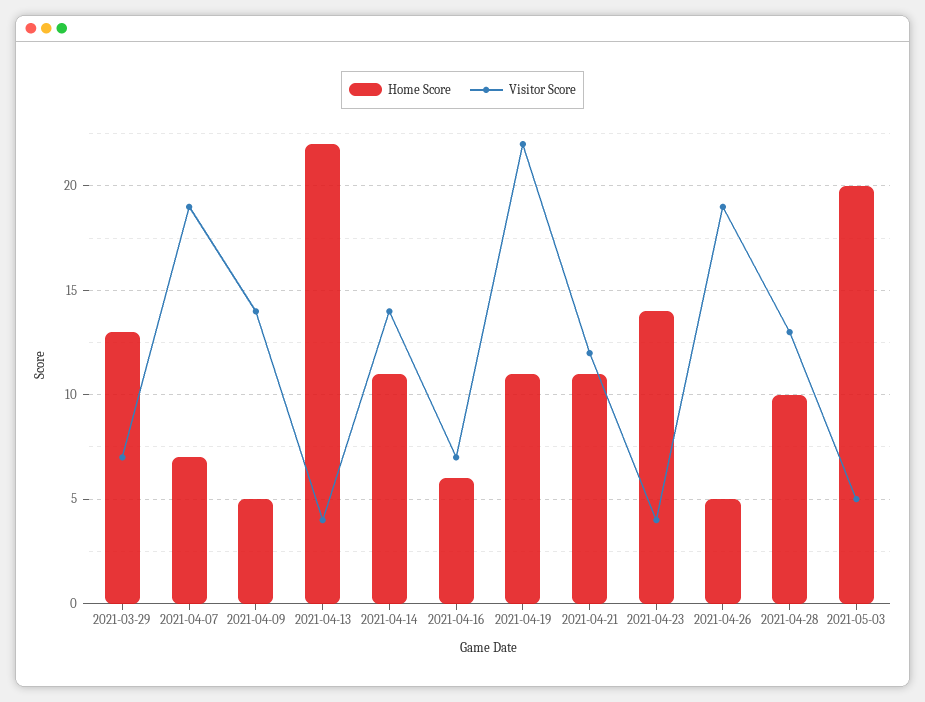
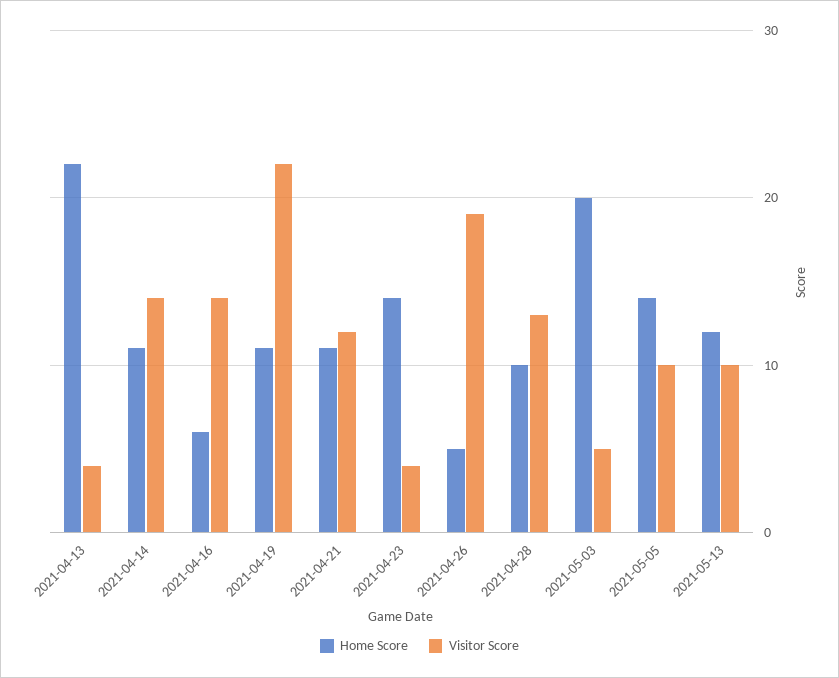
Home Score, 2021-03-29: 13 -> none
Visitor Score, 2021-03-29: 7 -> none
Home Score, 2021-04-07: 7 -> none
Visitor Score, 2021-04-07: 19 -> none
Home Score, 2021-04-09: 5 -> none
Visitor Score, 2021-04-09: 14 -> none
Visitor Score, 2021-04-16: 7 -> 14
Home Score, 2021-05-05: none -> 14
Visitor Score, 2021-05-05: none -> 10
Home Score, 2021-05-13: none -> 12
Visitor Score, 2021-05-13: none -> 10

